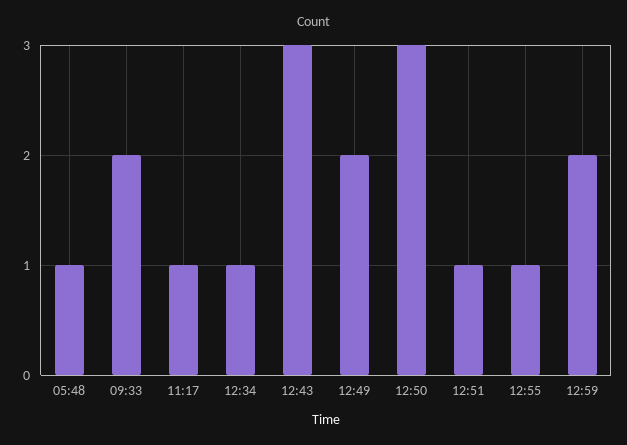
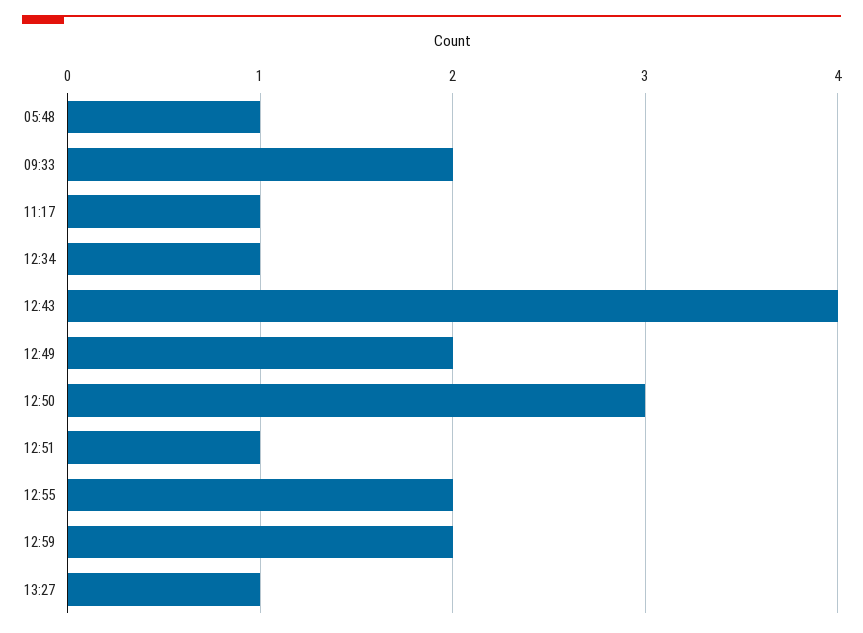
12:43: 3 -> 4
12:55: 1 -> 2
13:27: none -> 1

